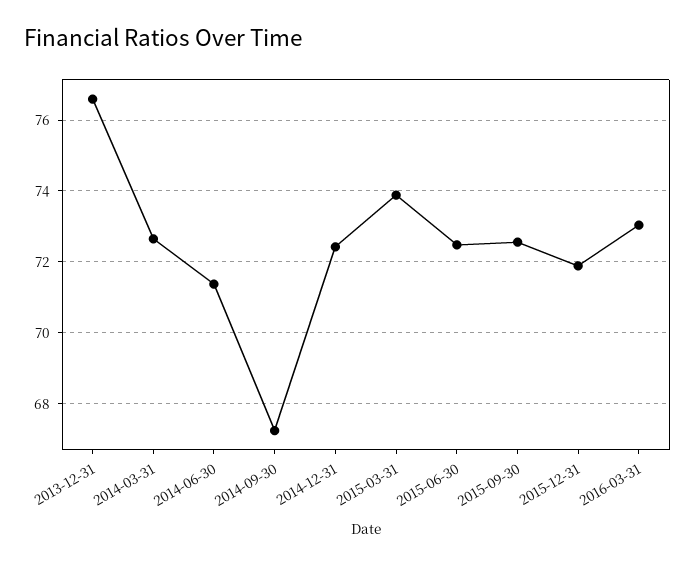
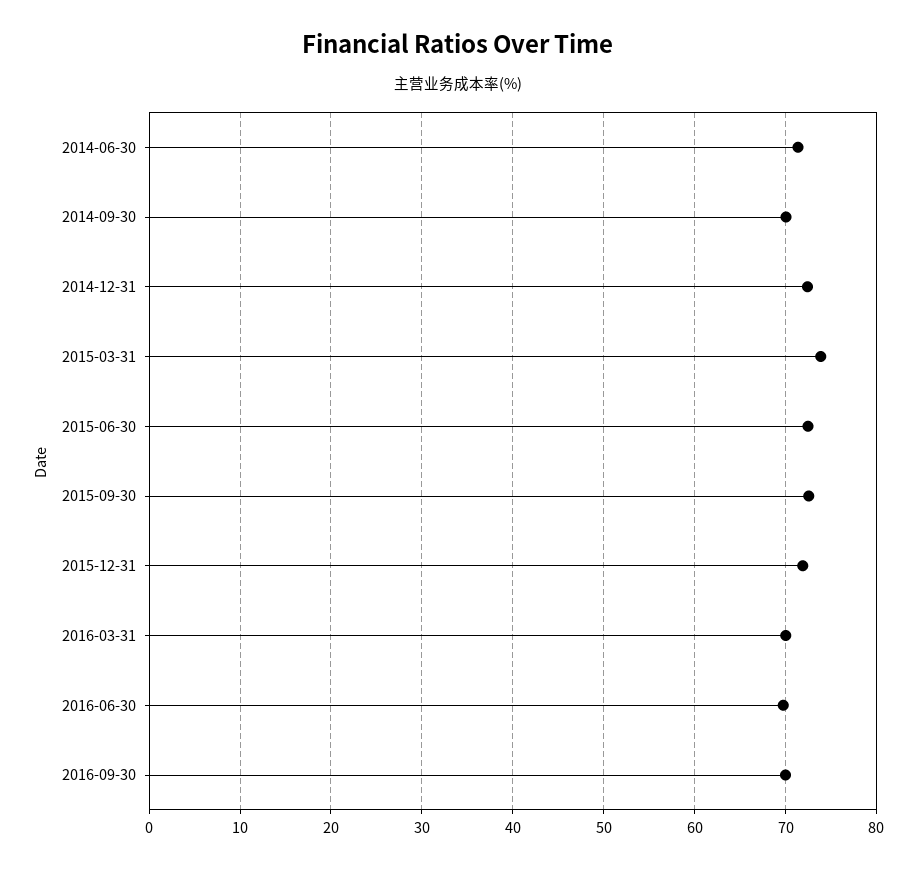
2013-12-31: 76.6 -> none
2014-03-31: 72.6 -> none
2014-09-30: 67.2 -> 70
2016-03-31: 73 -> 70
2016-06-30: none -> 70
2016-09-30: none -> 70

